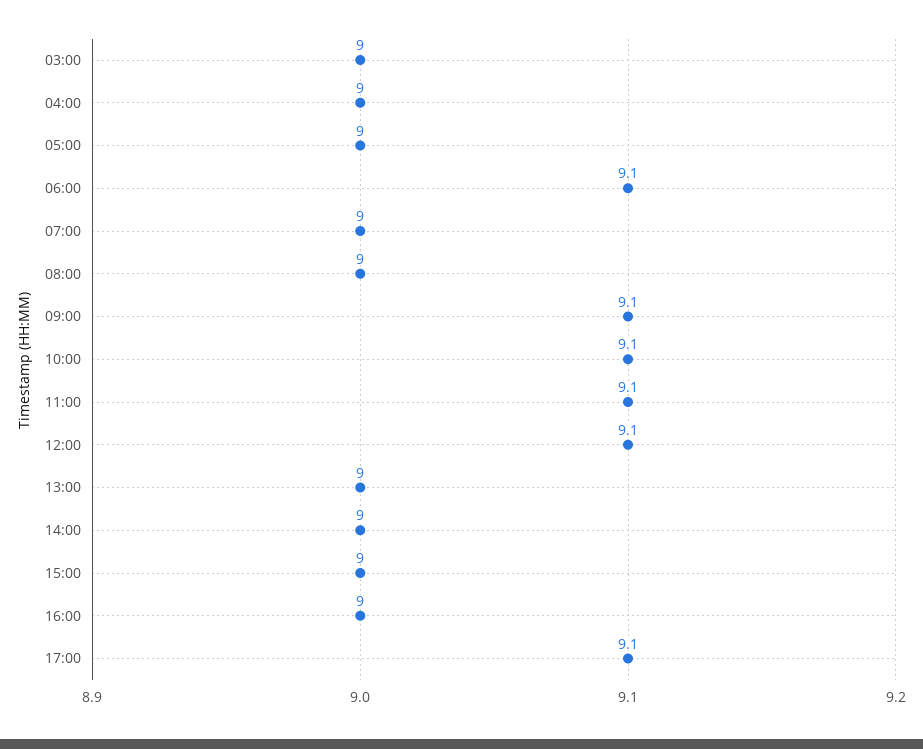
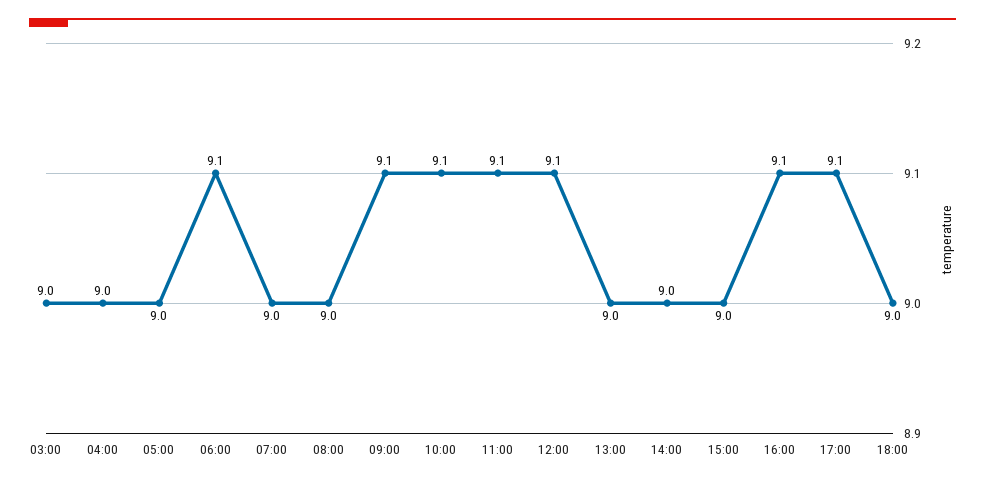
16:00: 9 -> 9.1
18:00: none -> 9

